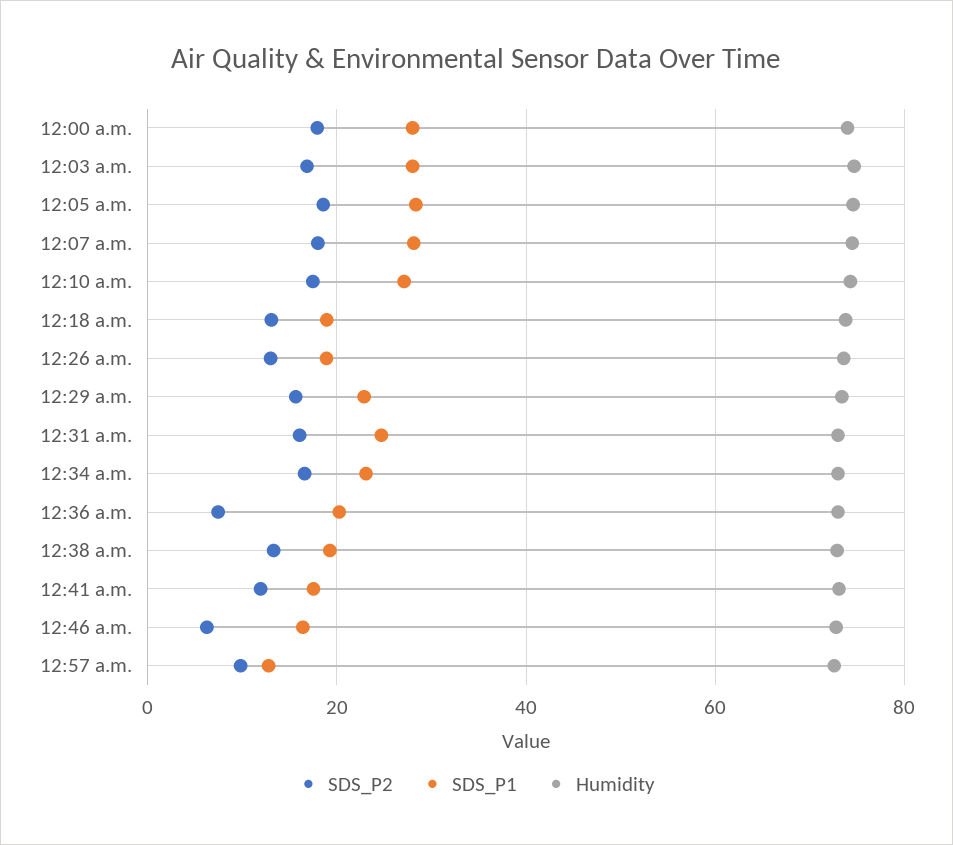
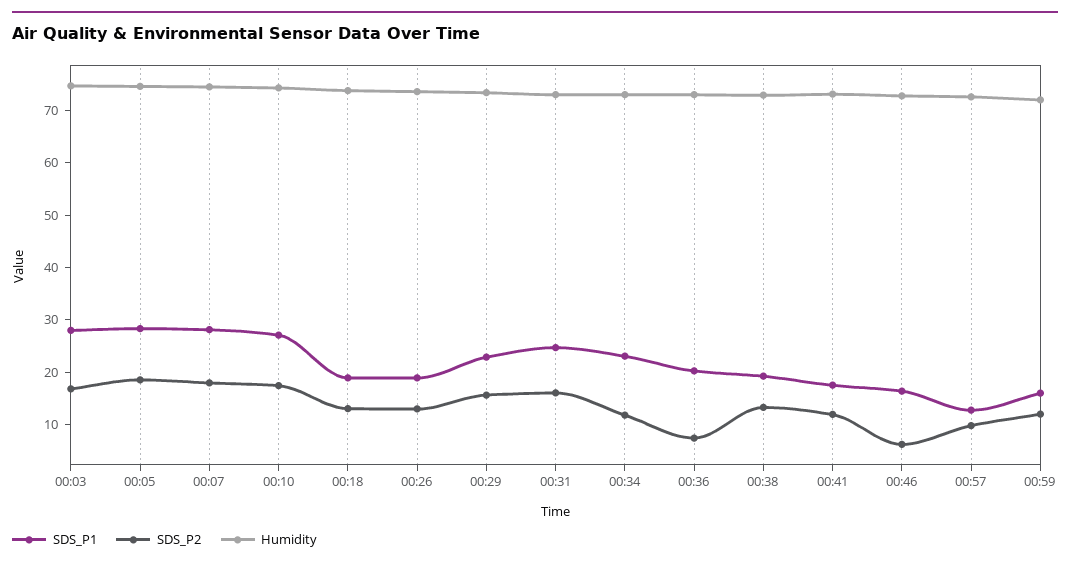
SDS_P2, 12:00 a.m.: 18 -> none
SDS_P1, 12:00 a.m.: 28 -> none
Humidity, 12:00 a.m.: 74 -> none
SDS_P2, 12:34 a.m.: 16 -> 12
SDS_P1, 00:59: none -> 16
SDS_P2, 00:59: none -> 12
Humidity, 00:59: none -> 72

